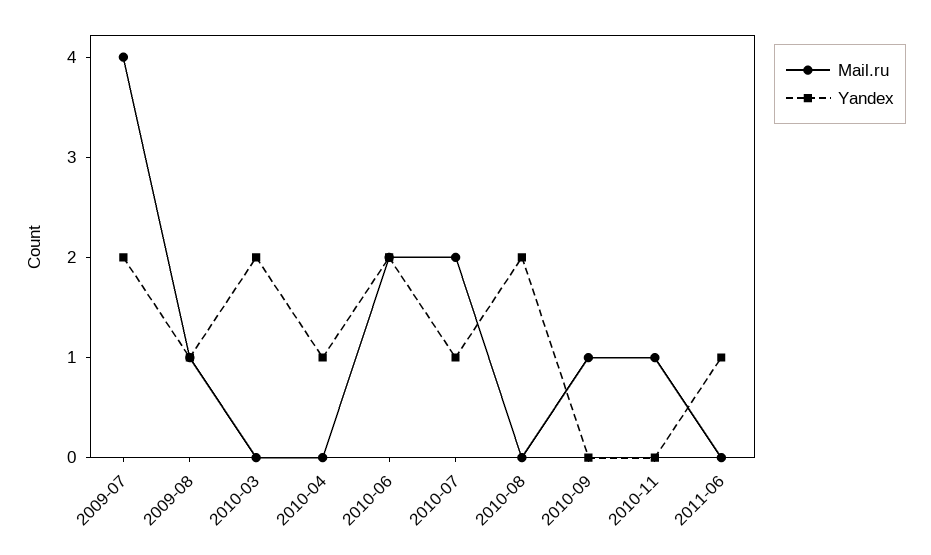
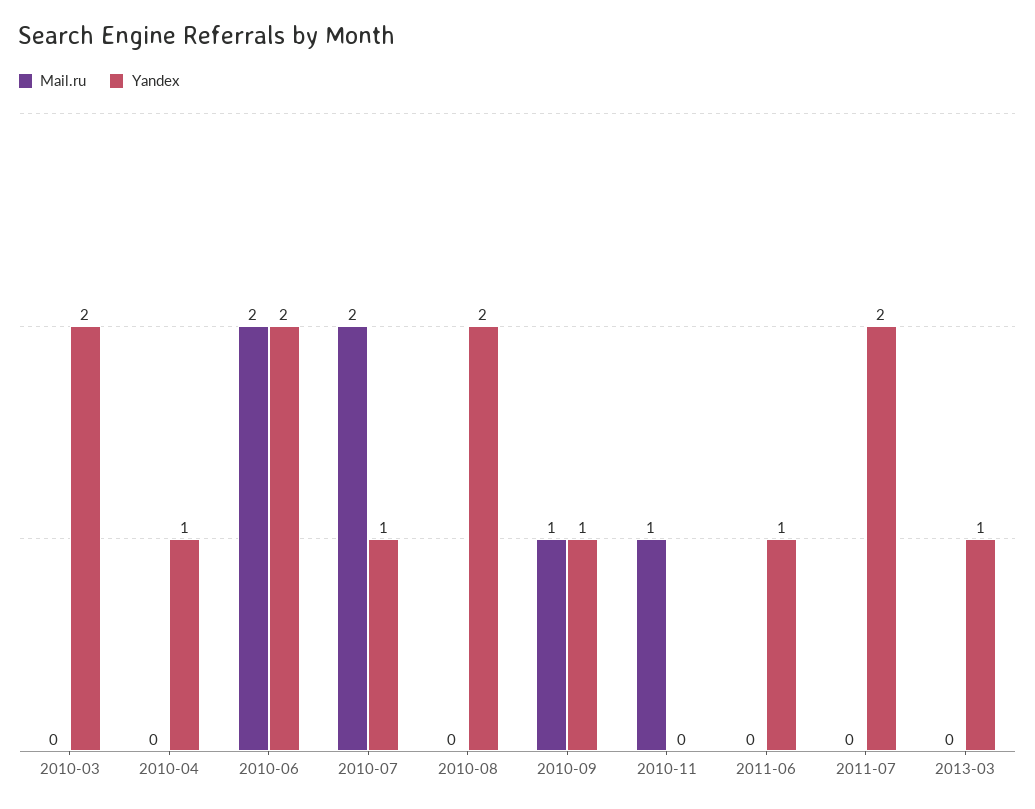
Mail.ru, 2009-07: 4 -> none
Yandex, 2009-07: 2 -> none
Mail.ru, 2009-08: 1 -> none
Yandex, 2009-08: 1 -> none
Yandex, 2010-09: 0 -> 1
Mail.ru, 2011-07: none -> 0
Yandex, 2011-07: none -> 2
Mail.ru, 2013-03: none -> 0
Yandex, 2013-03: none -> 1

